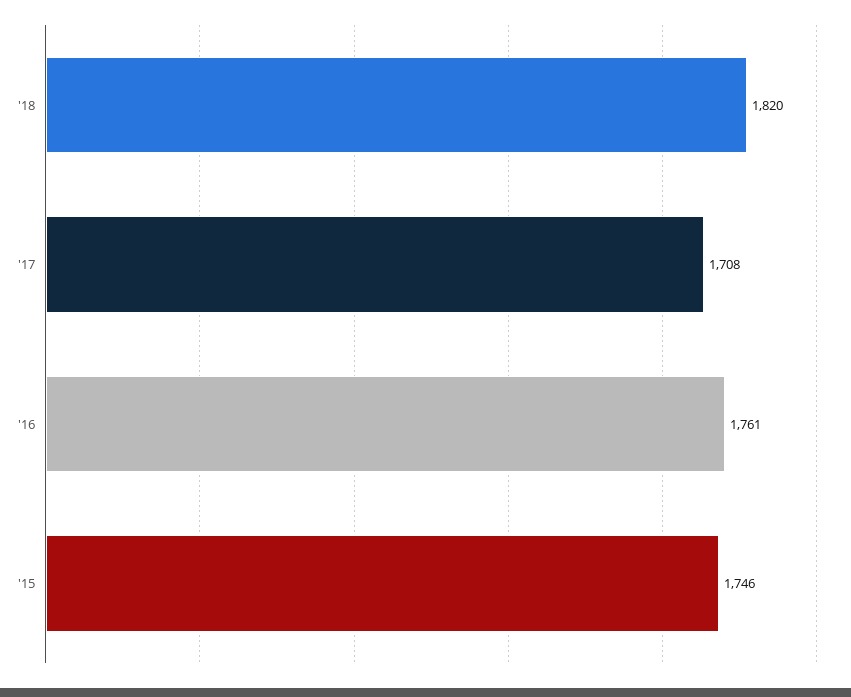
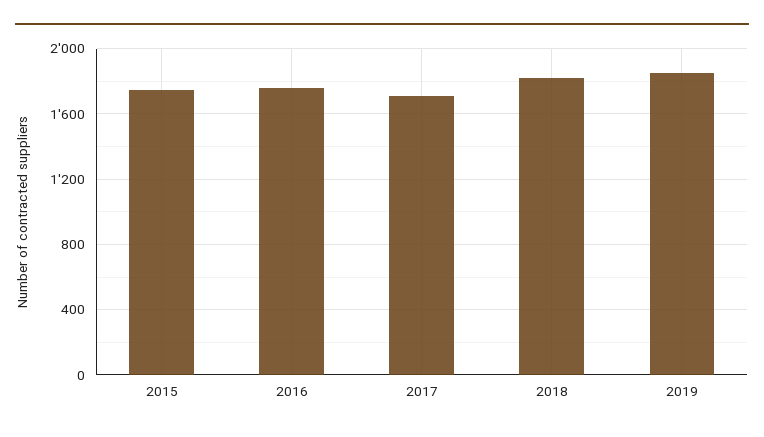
2019: none -> 1850

